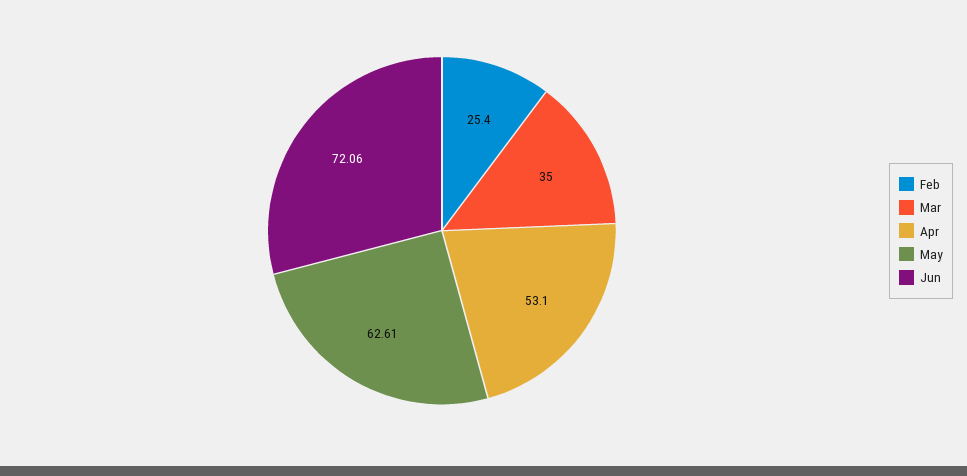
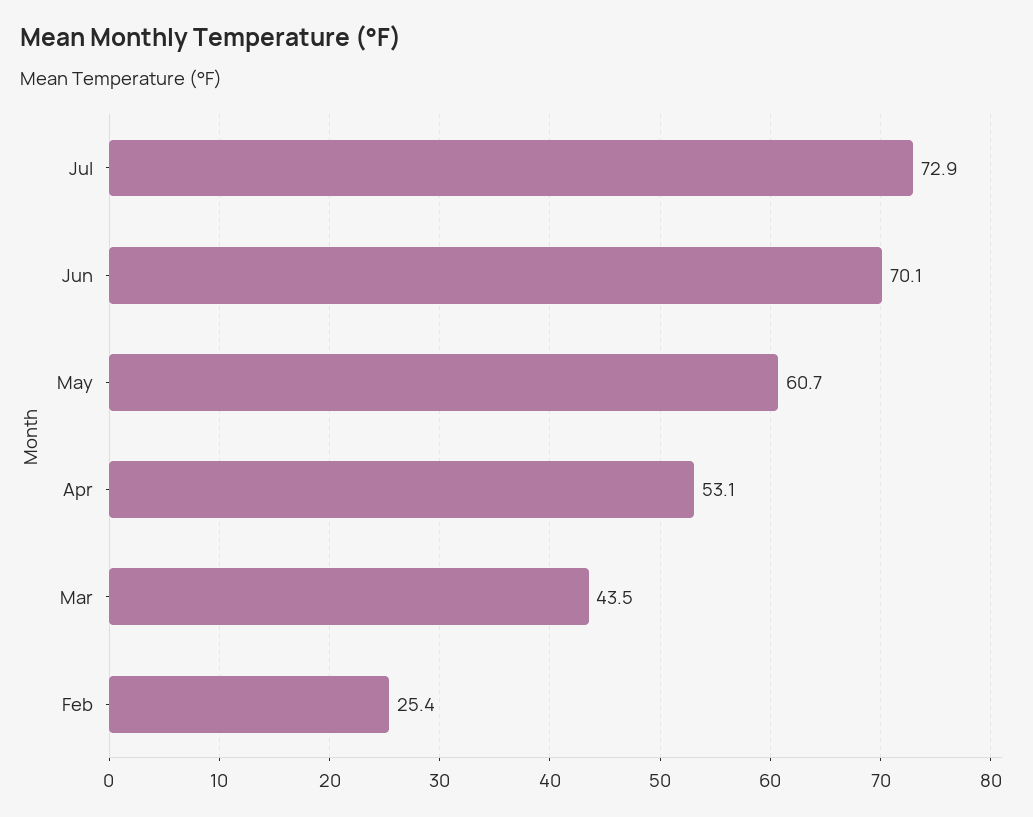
Mar: 35 -> 43.5
May: 62.61 -> 60.7
Jun: 72.06 -> 70.1
Jul: none -> 72.9

